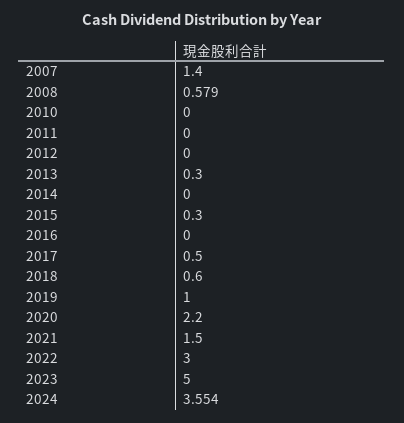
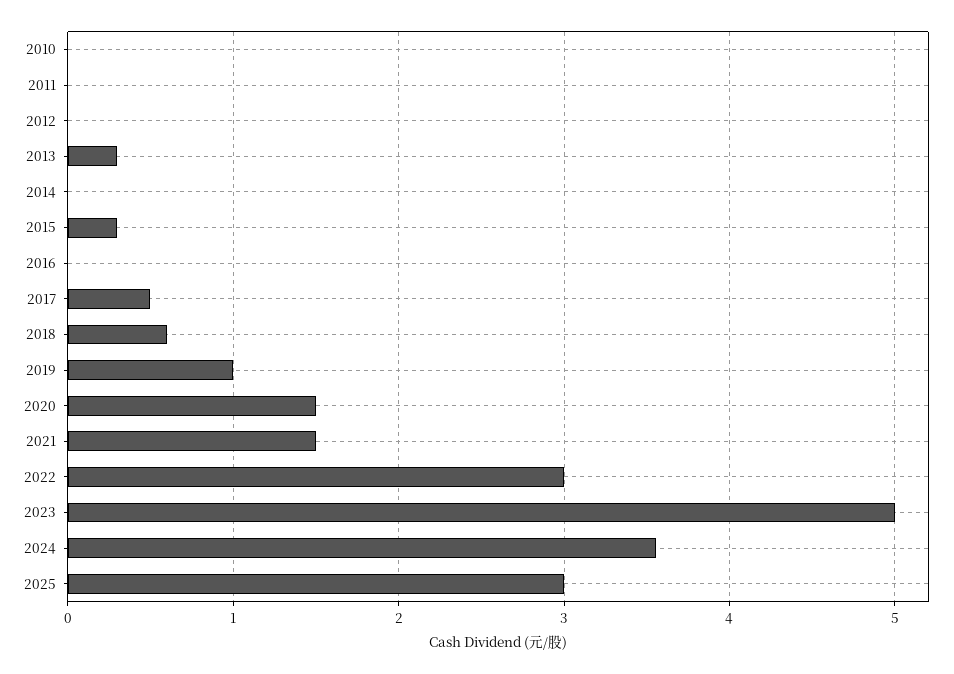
2007: 1.4 -> none
2008: 0.579 -> none
2020: 2.2 -> 1.5
2025: none -> 3

